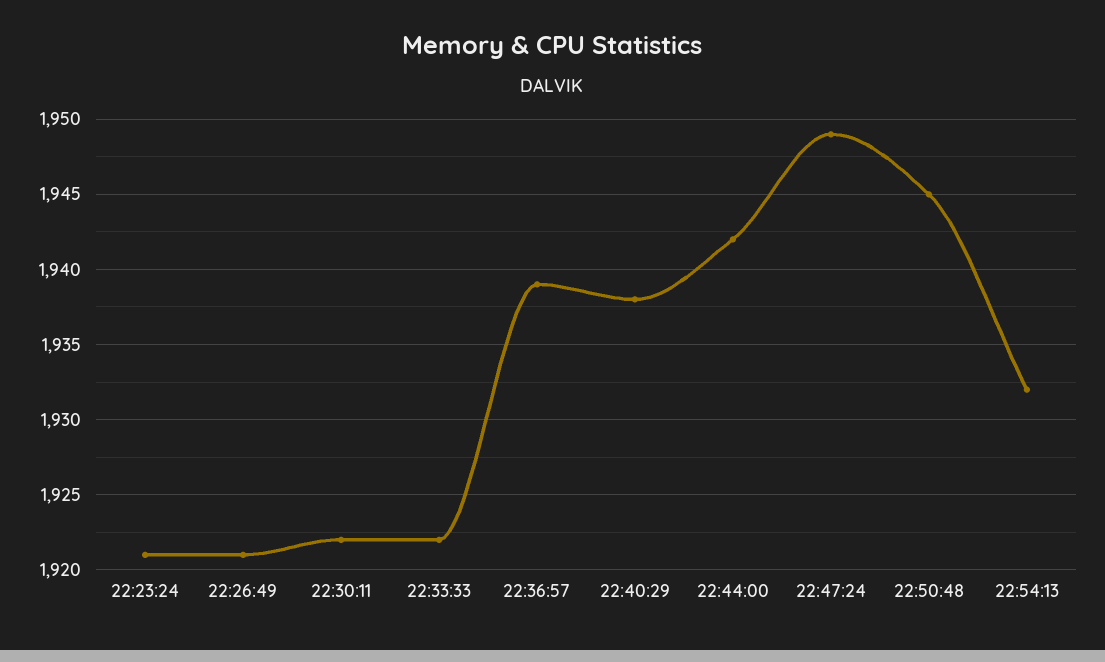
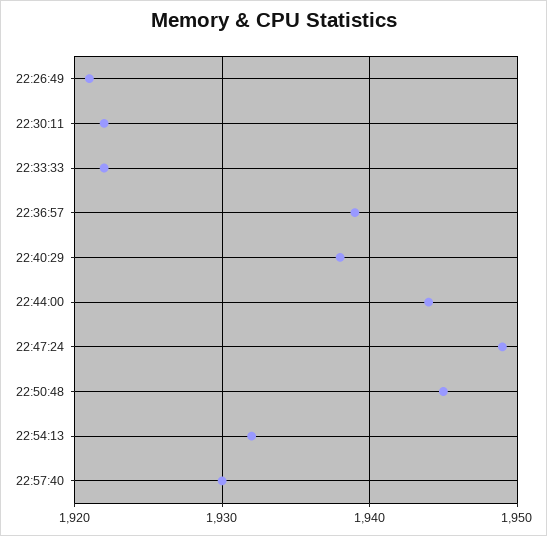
22:23:24: 1921 -> none
22:44:00: 1942 -> 1944
22:57:40: none -> 1930

